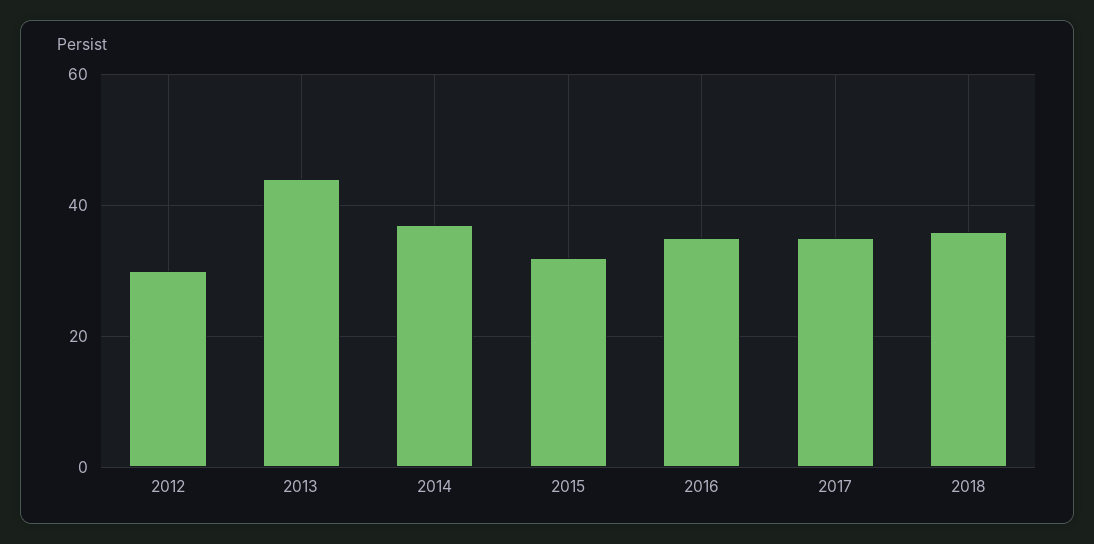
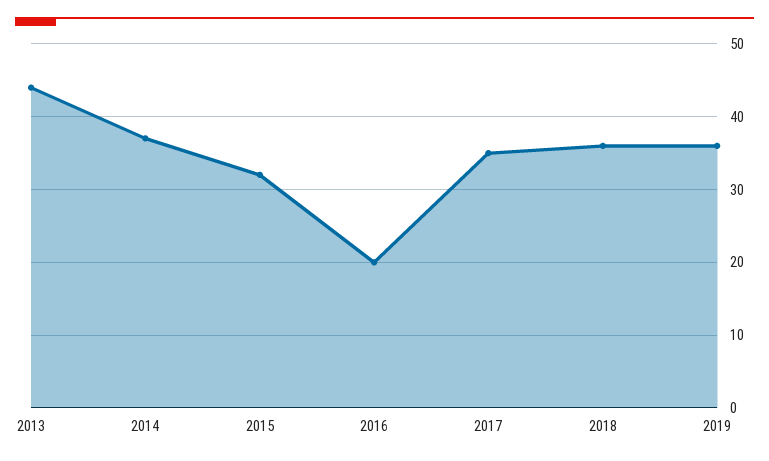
2012: 30 -> none
2016: 35 -> 20
2019: none -> 36

